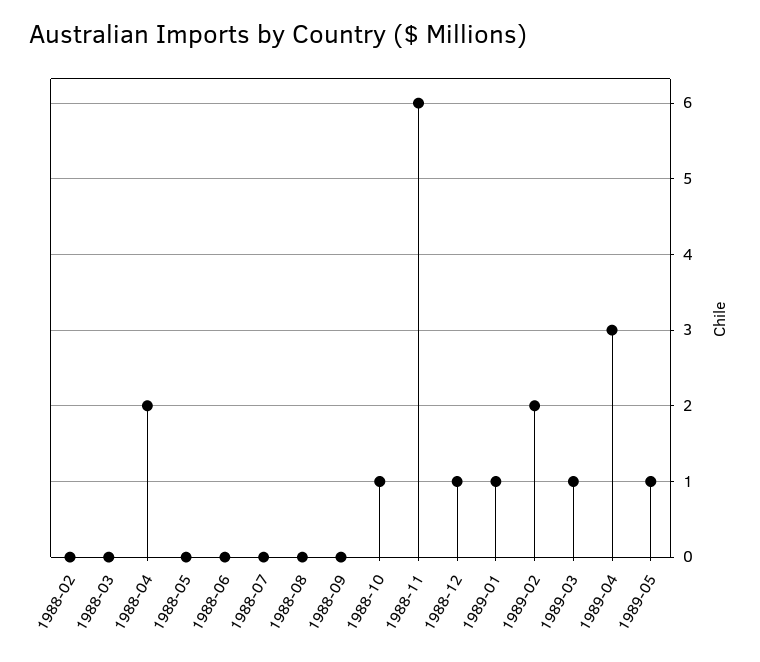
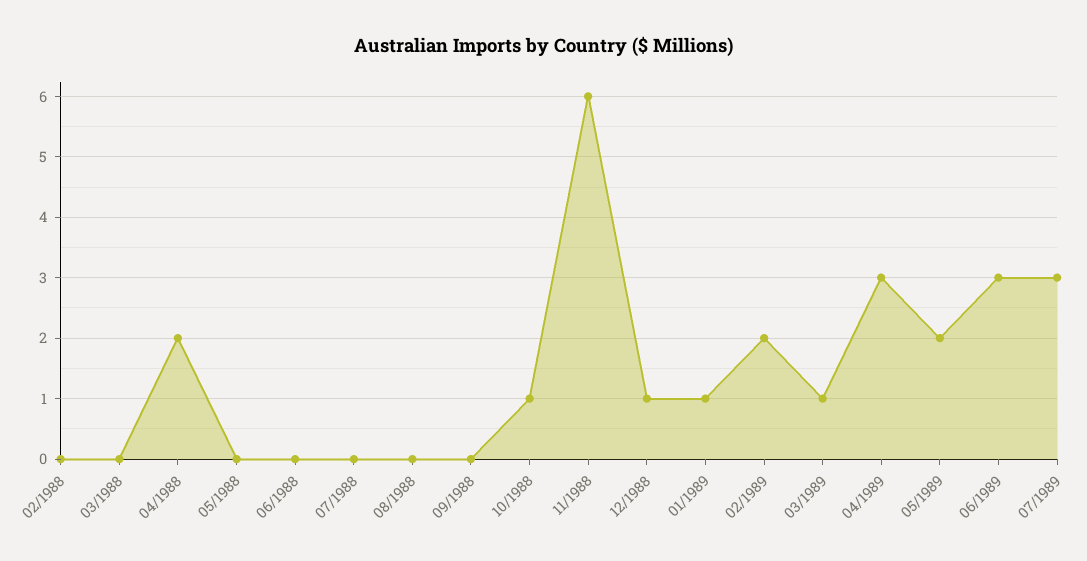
1989-05: 1 -> 2
06/1989: none -> 3
07/1989: none -> 3

